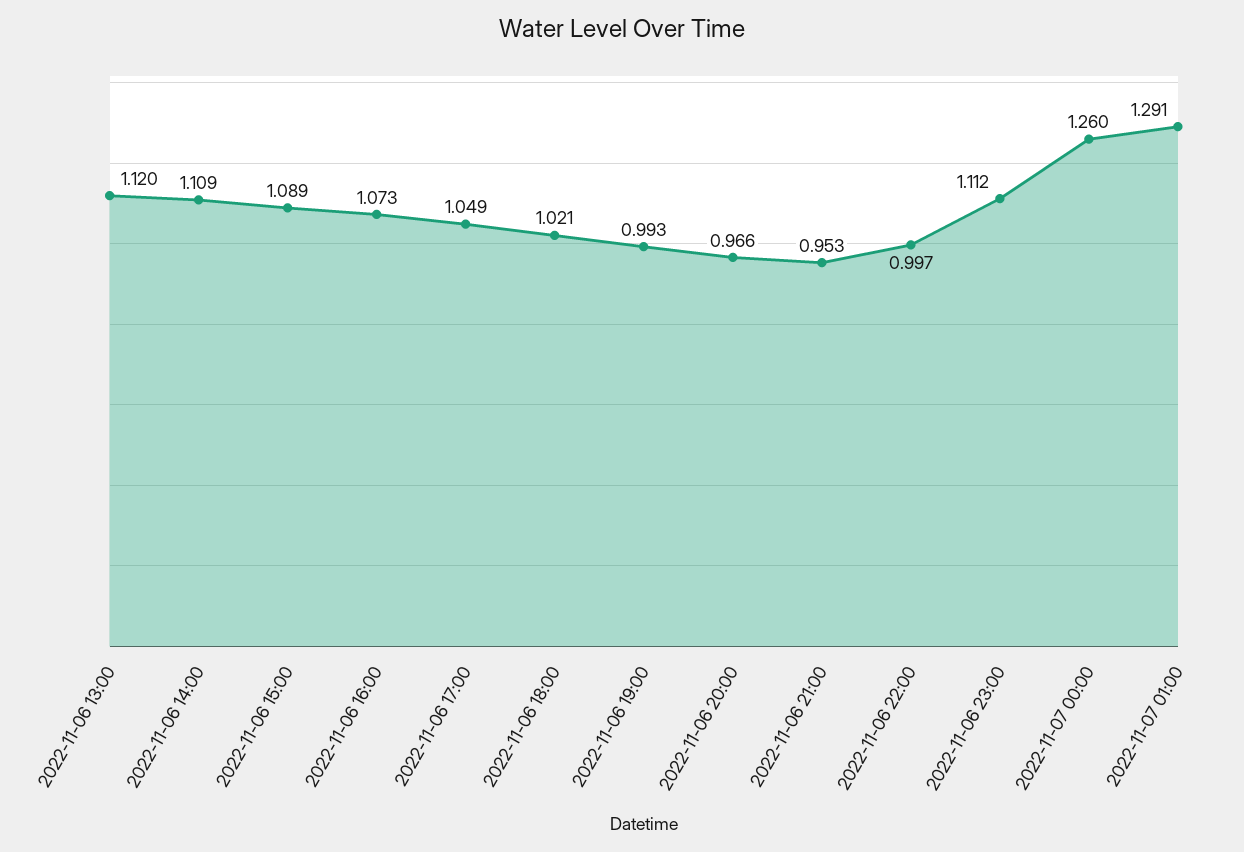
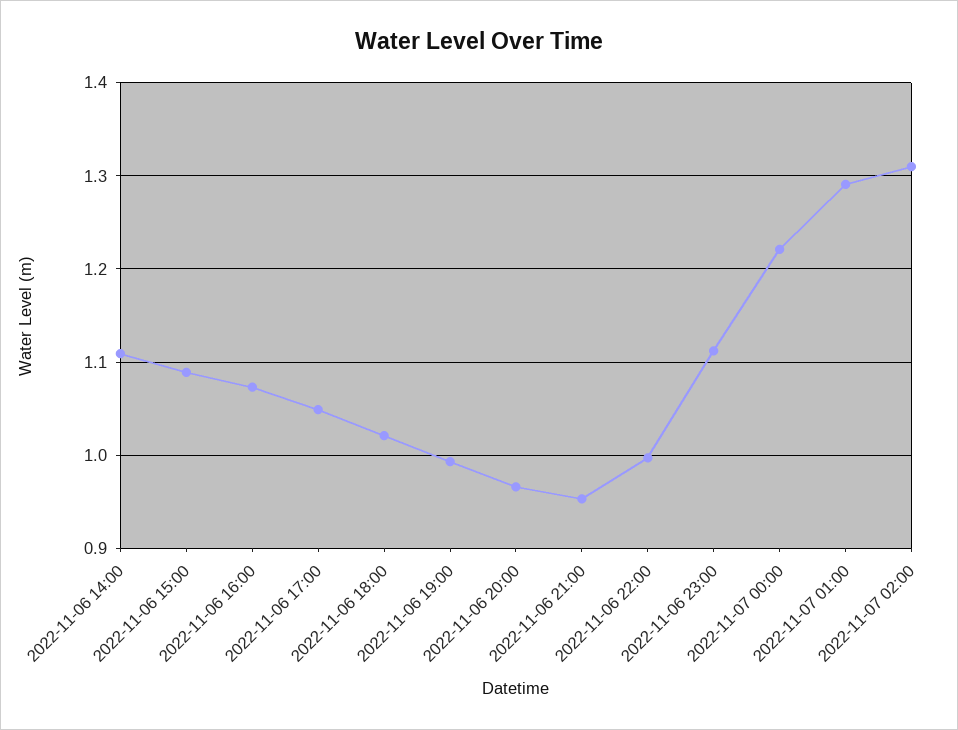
2022-11-06 13:00: 1.12 -> none
2022-11-07 00:00: 1.26 -> 1.22
2022-11-07 02:00: none -> 1.31

